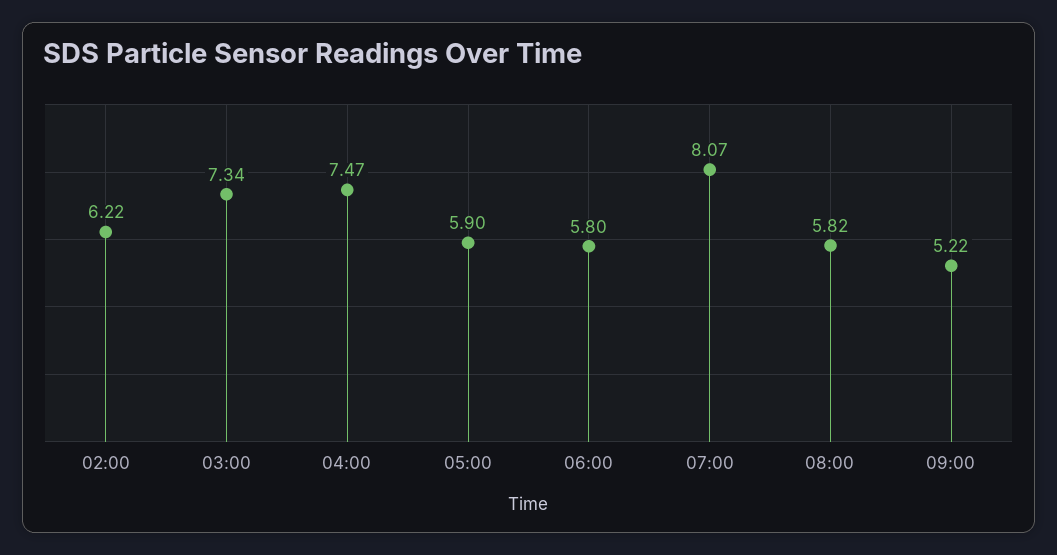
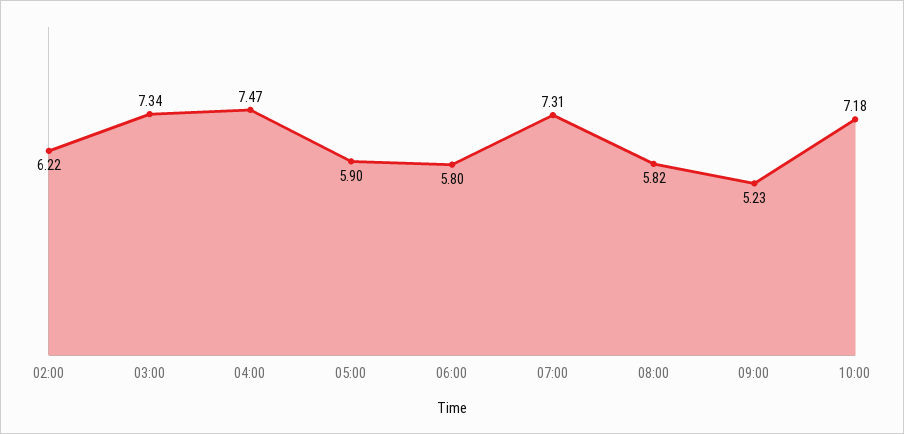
07:00: 8.07 -> 7.31
09:00: 5.22 -> 5.23
10:00: none -> 7.18

